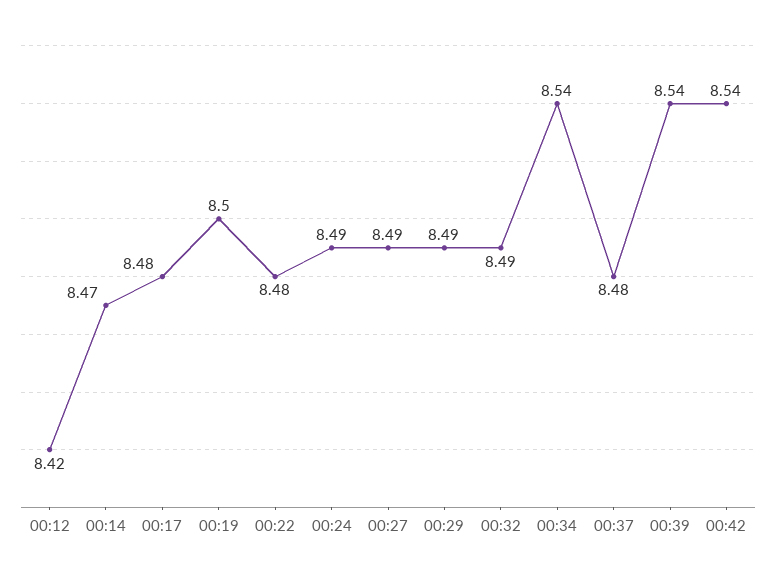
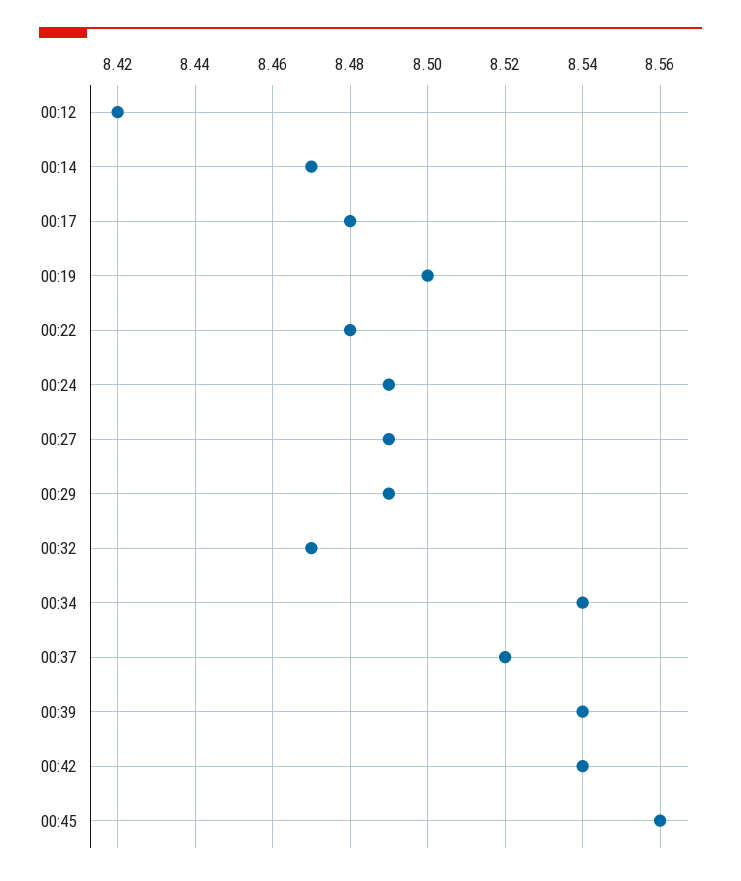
00:32: 8.49 -> 8.47
00:37: 8.48 -> 8.52
00:45: none -> 8.56

